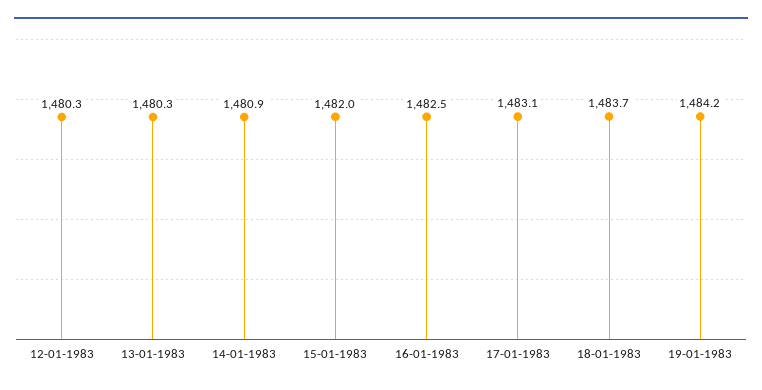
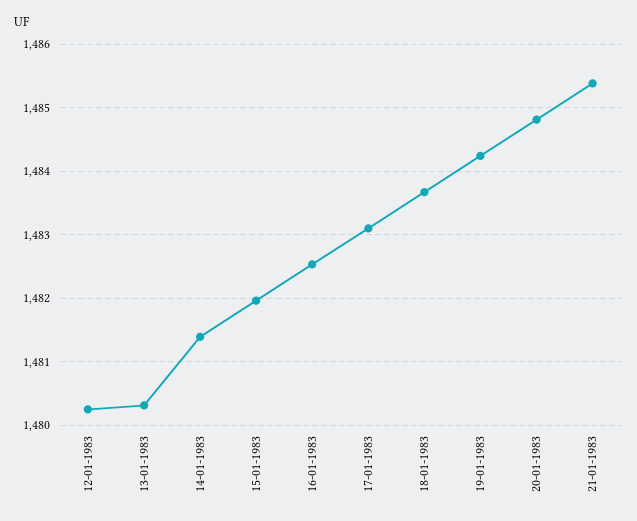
14-01-1983: 1480.9 -> 1481.4
20-01-1983: none -> 1484.8
21-01-1983: none -> 1485.4

